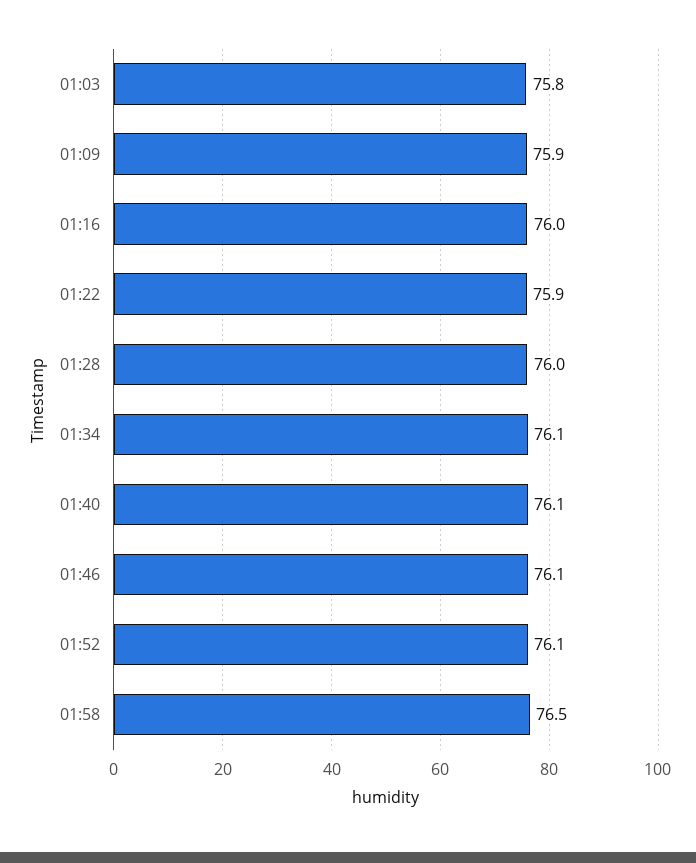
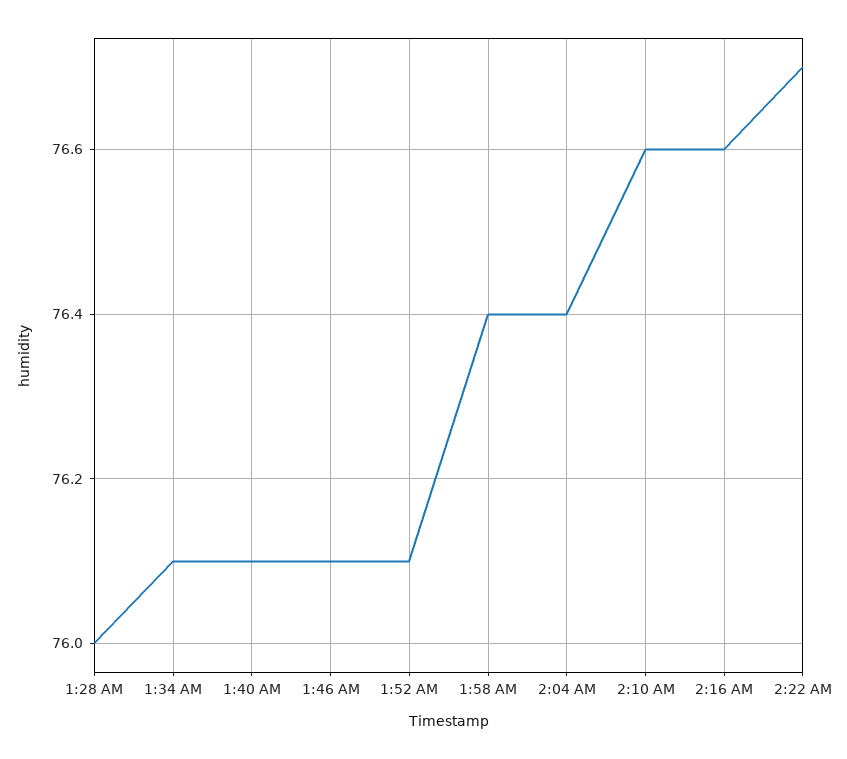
01:03: 75.8 -> none
01:09: 75.9 -> none
01:16: 76 -> none
01:22: 75.9 -> none
01:58: 76.5 -> 76.4
2:04 AM: none -> 76.4
2:10 AM: none -> 76.6
2:16 AM: none -> 76.6
2:22 AM: none -> 76.7

